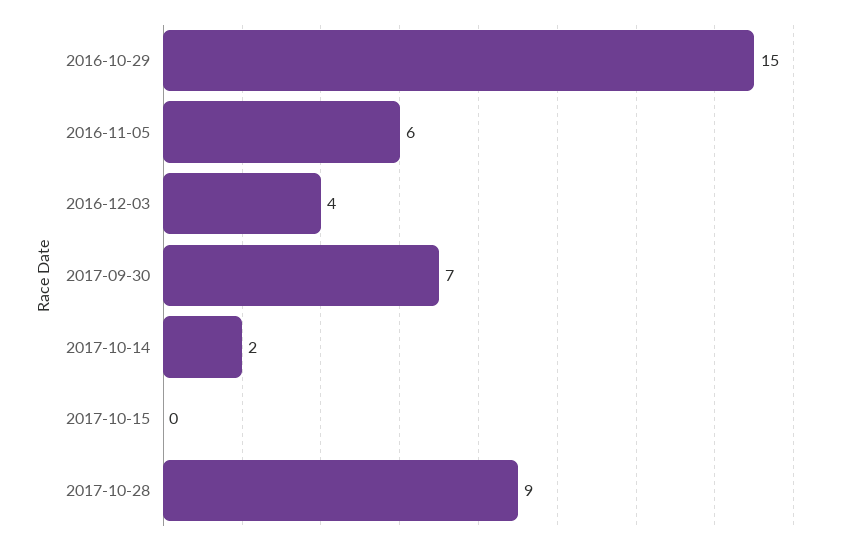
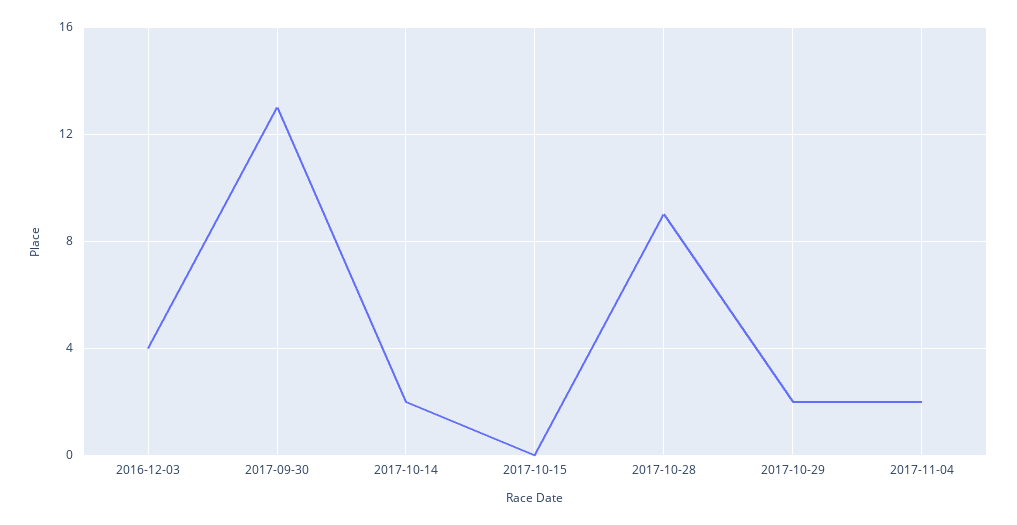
2016-10-29: 15 -> none
2016-11-05: 6 -> none
2017-09-30: 7 -> 13
2017-10-29: none -> 2
2017-11-04: none -> 2

